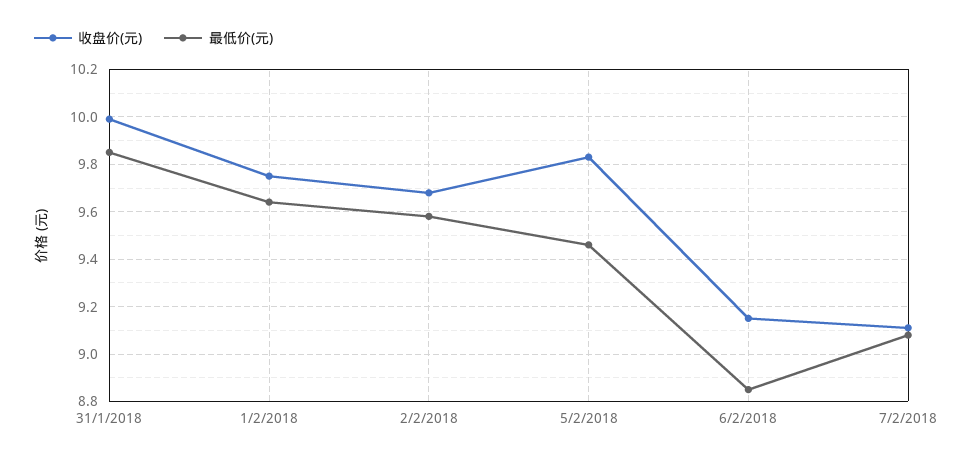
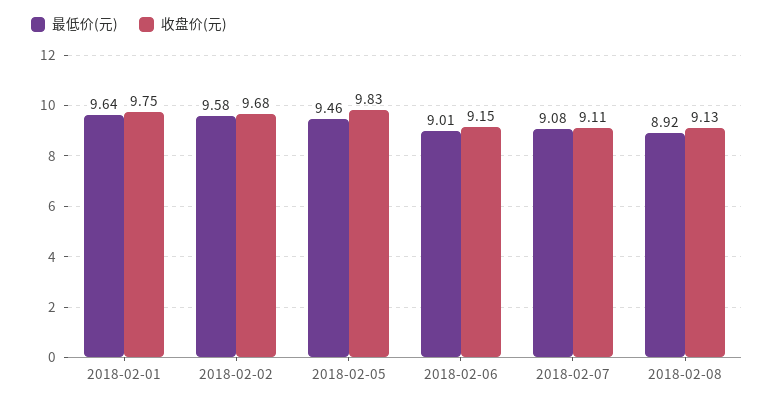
收盘价(元), 31/1/2018: 10 -> none
最低价(元), 31/1/2018: 9.85 -> none
最低价(元), 6/2/2018: 8.85 -> 9.01
最低价(元), 2018-02-08: none -> 8.92
收盘价(元), 2018-02-08: none -> 9.13

